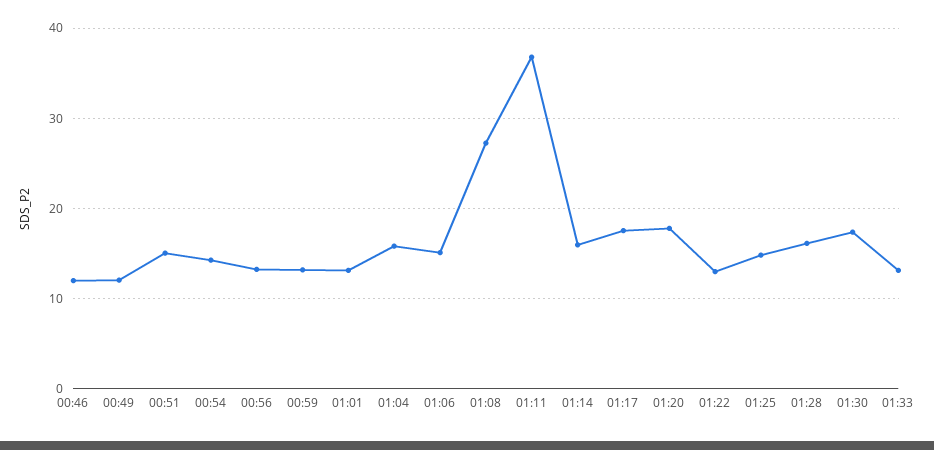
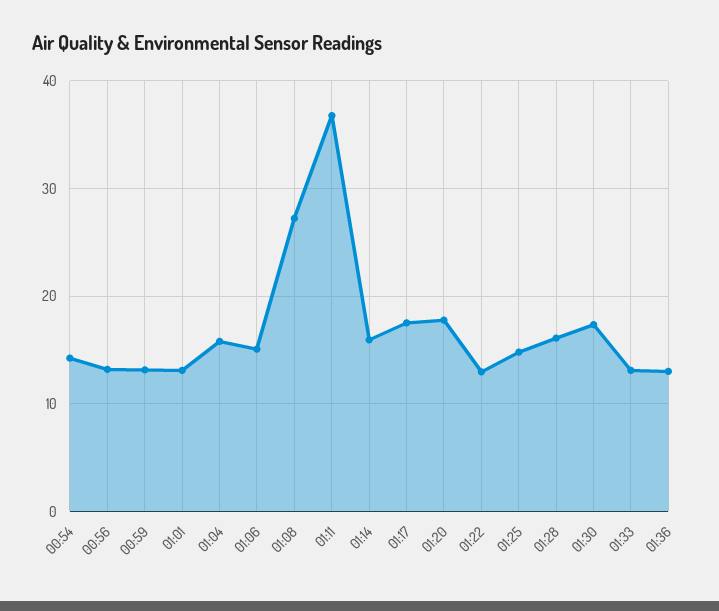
00:46: 12 -> none
00:49: 12 -> none
00:51: 15 -> none
01:36: none -> 13

